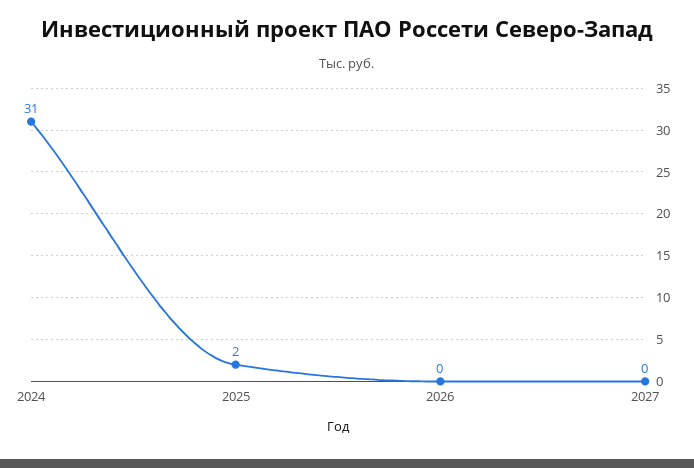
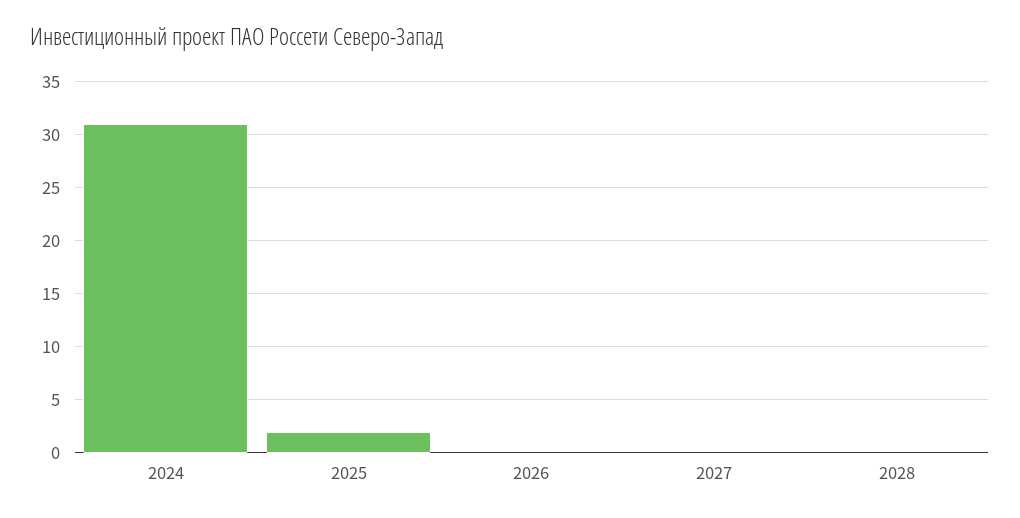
2028: none -> 0

